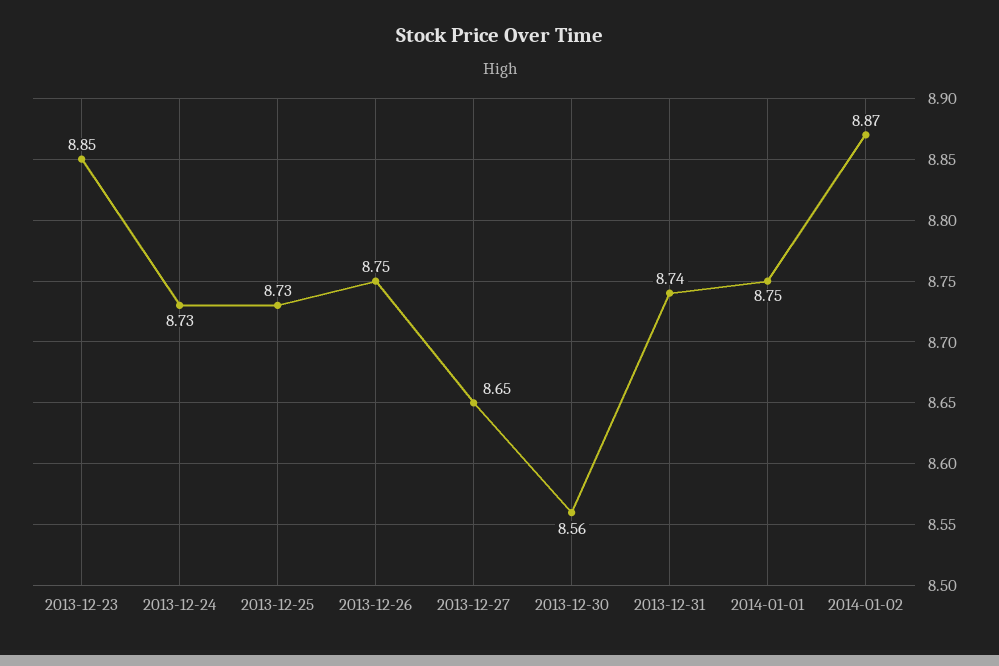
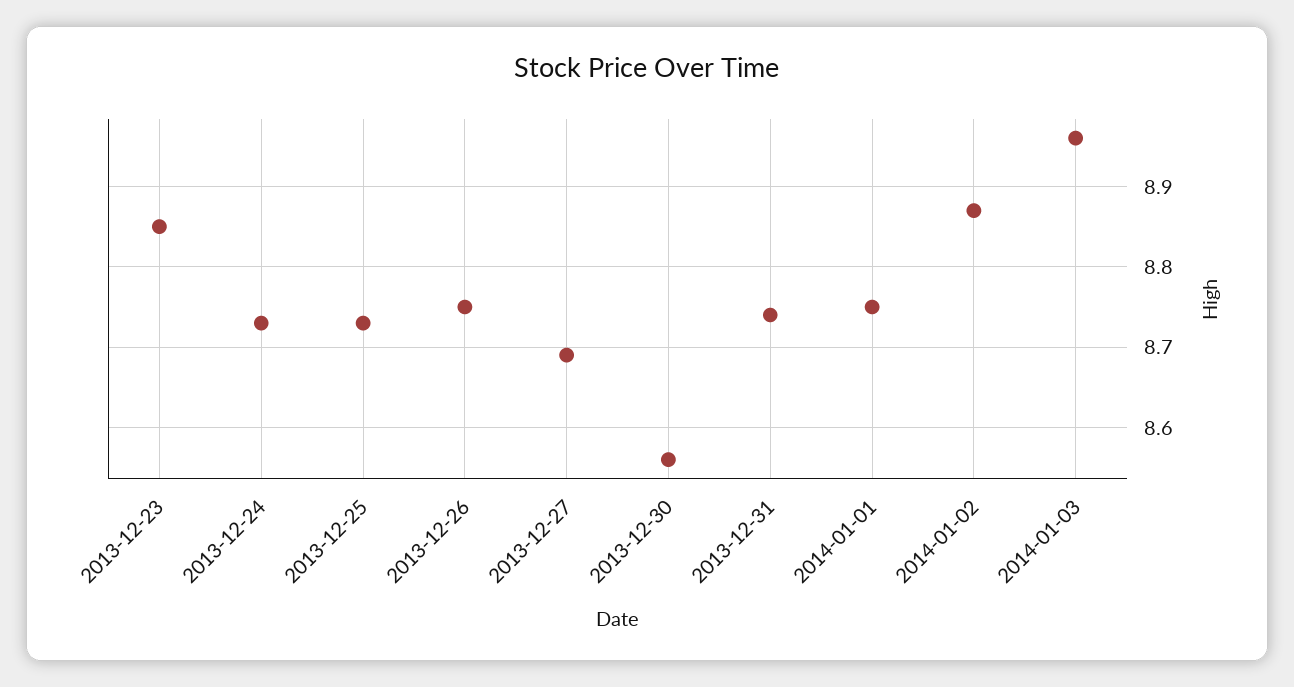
2013-12-27: 8.65 -> 8.69
2014-01-03: none -> 8.96

